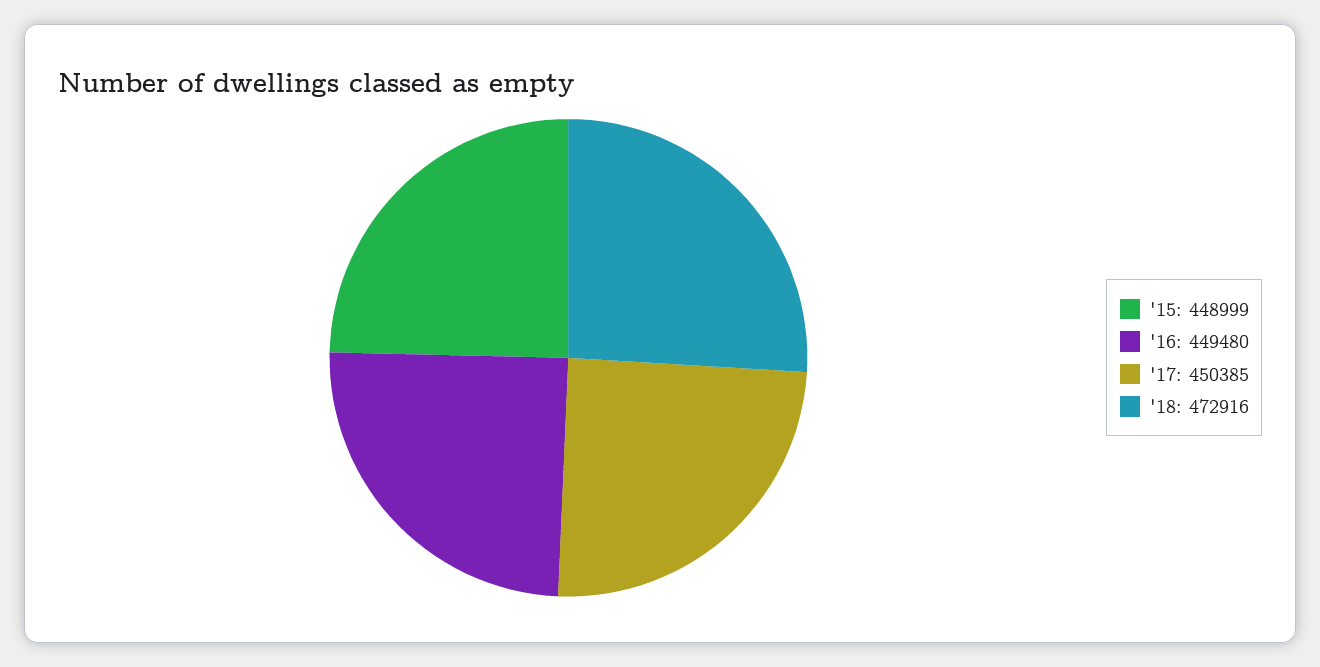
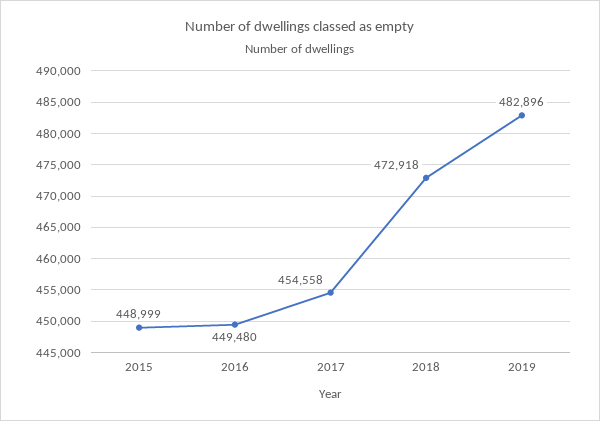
'17: 450385 -> 454558
'18: 472916 -> 472918
2019: none -> 482896

